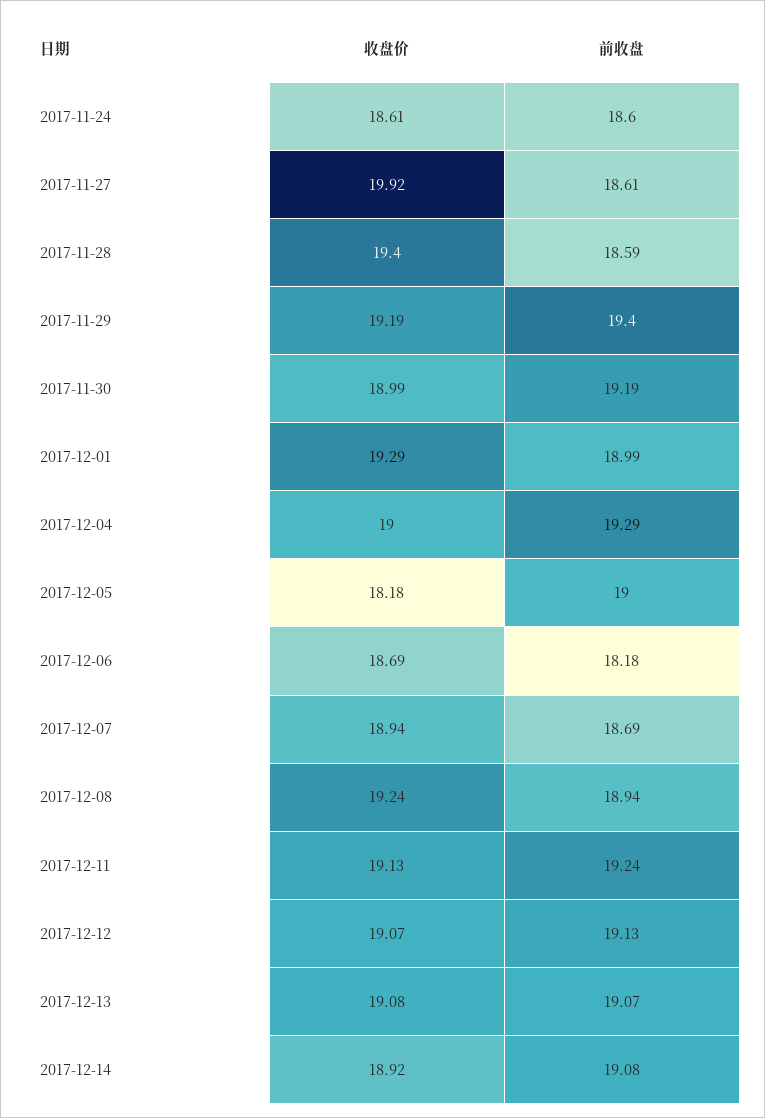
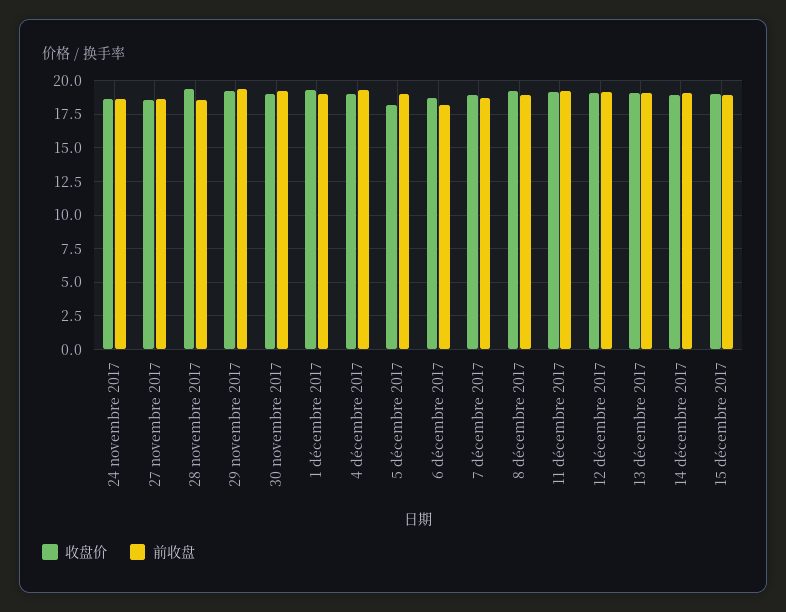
收盘价, 2017-11-27: 19.92 -> 18.5
收盘价, 15 décembre 2017: none -> 19
前收盘, 15 décembre 2017: none -> 19

